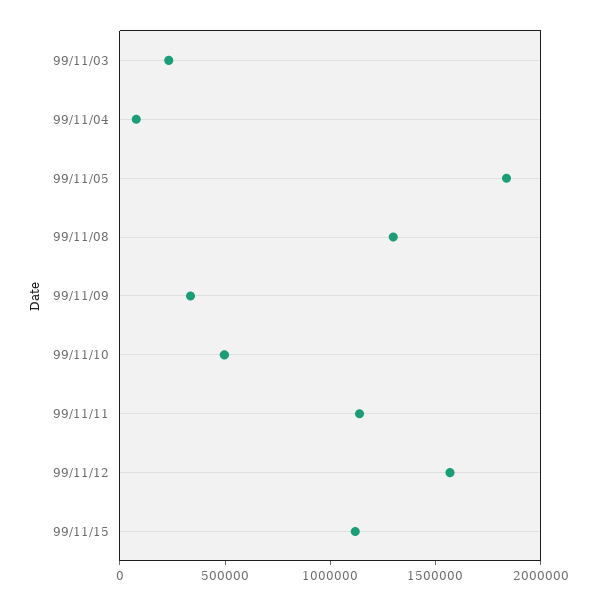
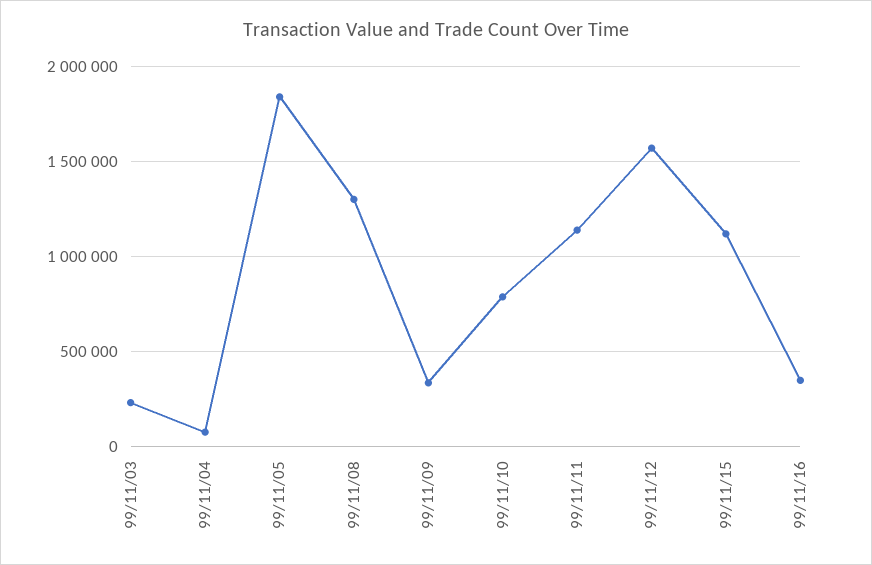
99/11/10: 500000 -> 800000
99/11/16: none -> 350000

